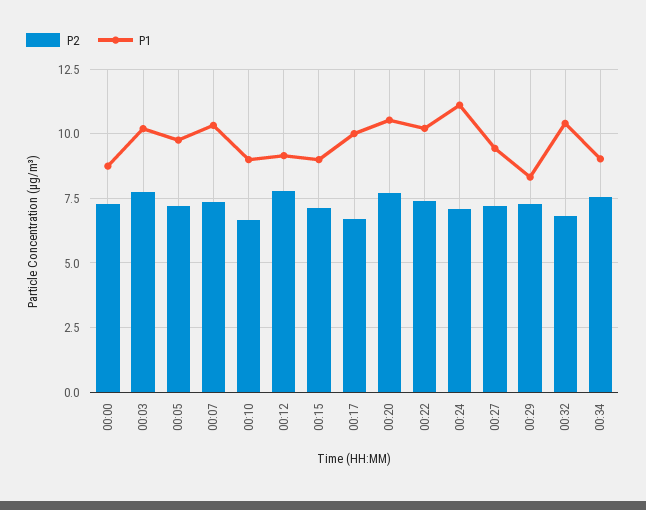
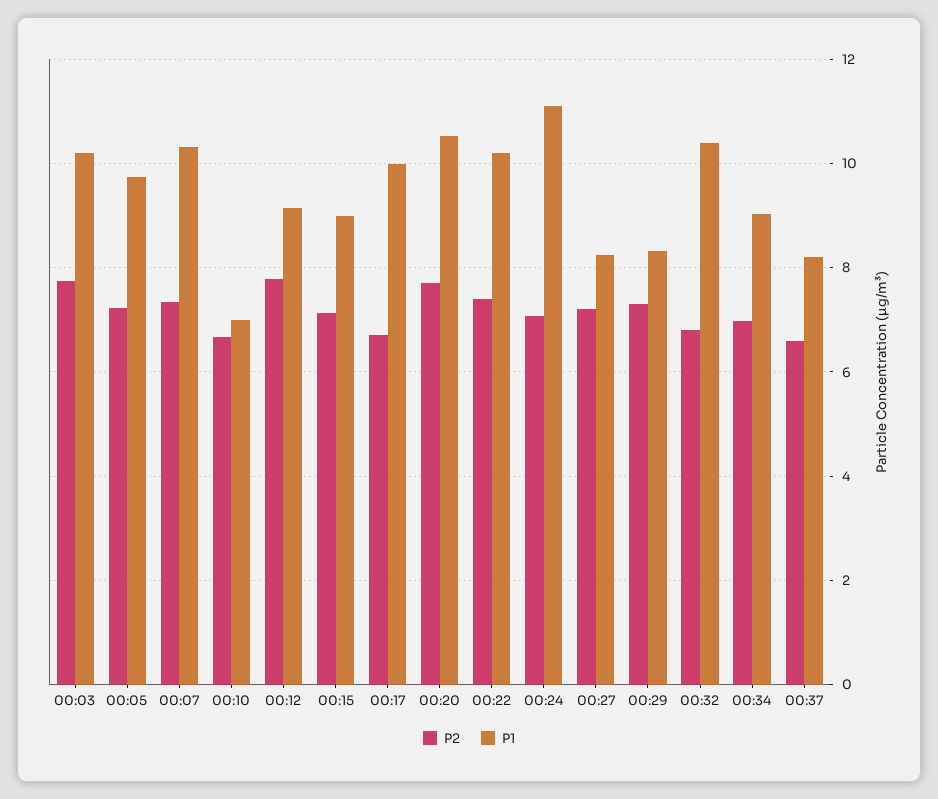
P2, 00:00: 7.25 -> none
P1, 00:00: 8.75 -> none
P1, 00:10: 9 -> 7
P1, 00:27: 9.5 -> 8.2
P2, 00:34: 7.5 -> 7
P2, 00:37: none -> 6.6
P1, 00:37: none -> 8.2

